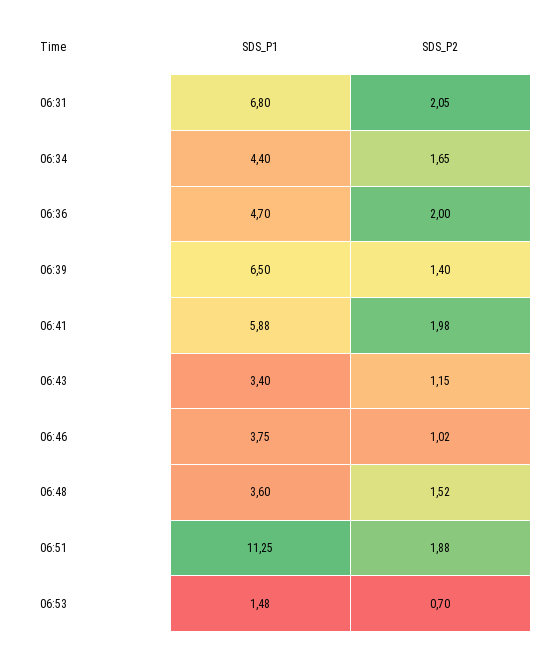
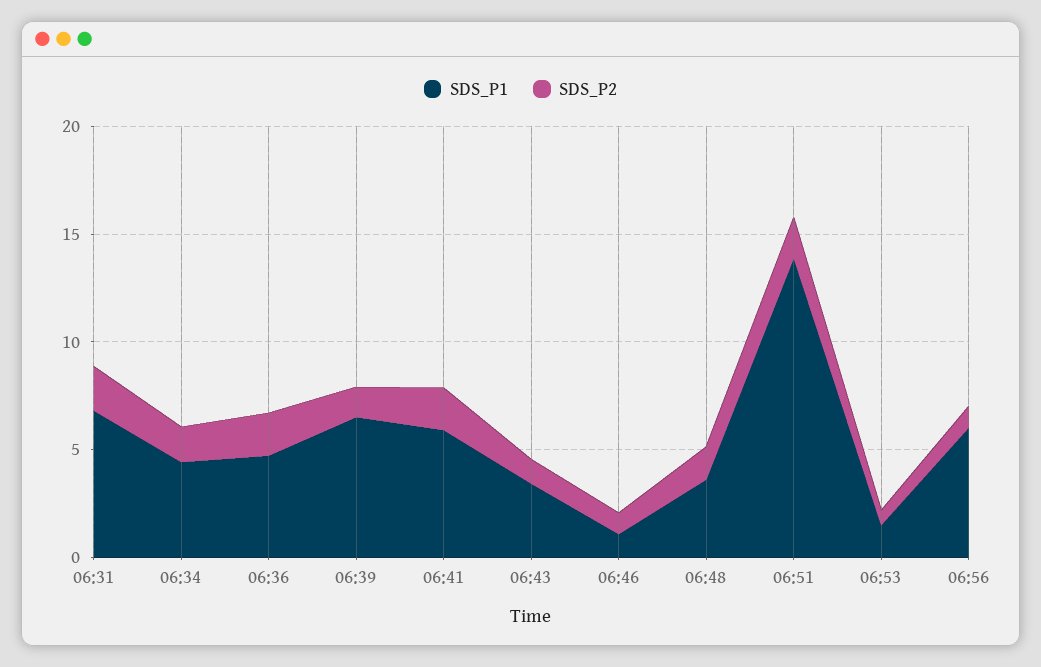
SDS_P1, 06:46: 3.75 -> 1
SDS_P1, 06:51: 11.25 -> 14
SDS_P1, 06:56: none -> 6
SDS_P2, 06:56: none -> 1

